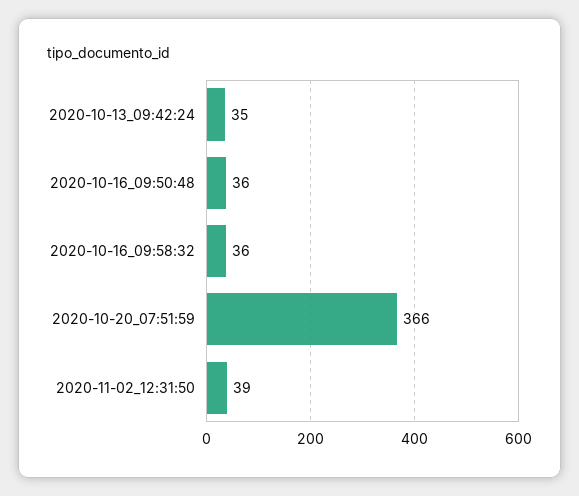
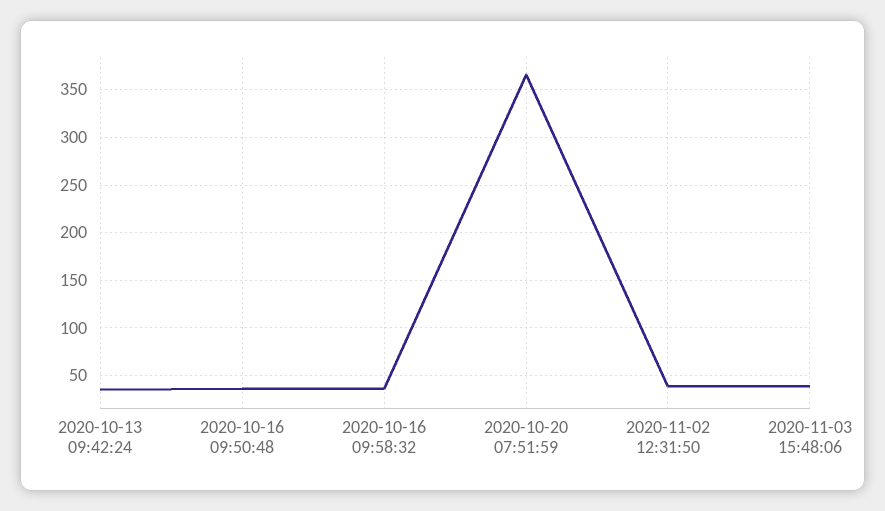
2020-11-03 15:48:06: none -> 40

